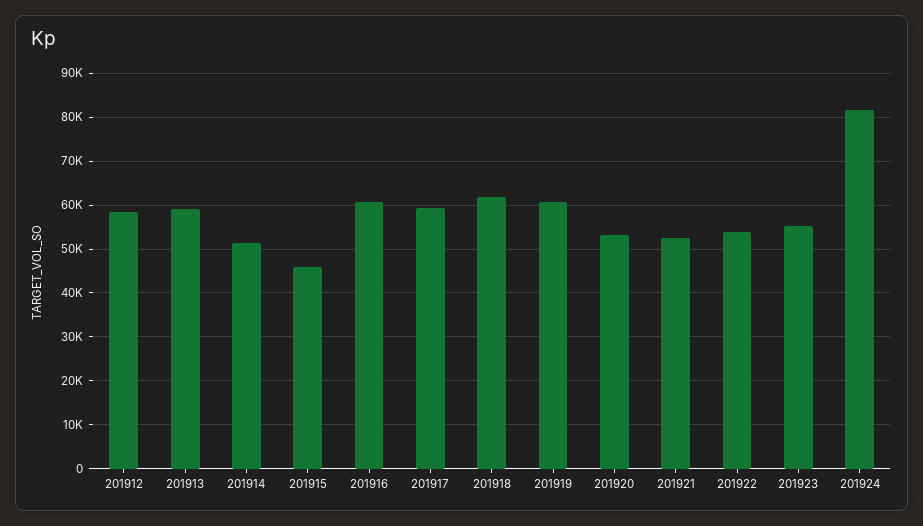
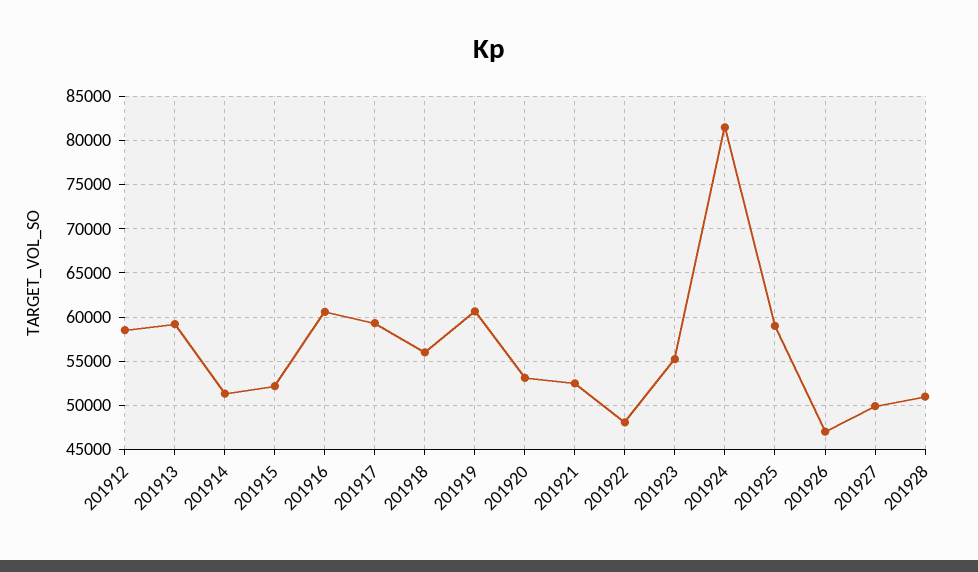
201915: 46000 -> 52000
201918: 62000 -> 56000
201922: 54000 -> 48000
201925: none -> 59000
201926: none -> 47000
201927: none -> 50000
201928: none -> 51000

